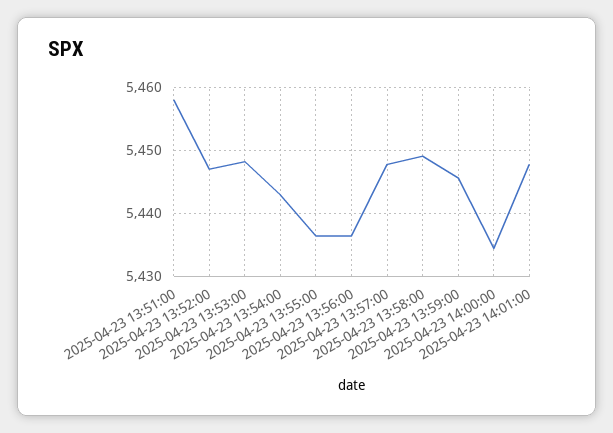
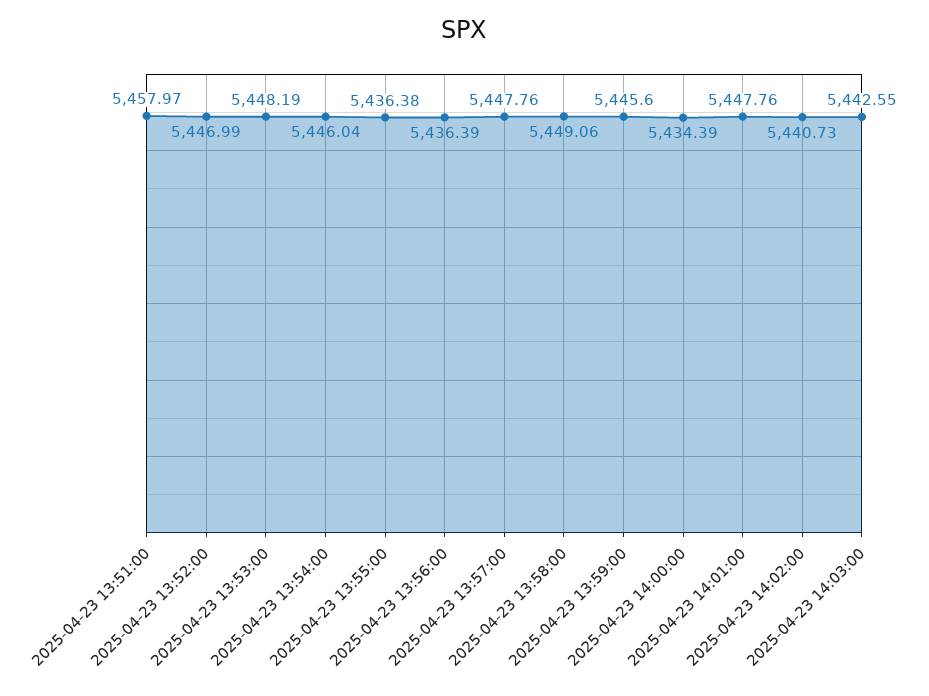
2025-04-23 13:54:00: 5443 -> 5446.04
2025-04-23 14:02:00: none -> 5440.73
2025-04-23 14:03:00: none -> 5442.55

